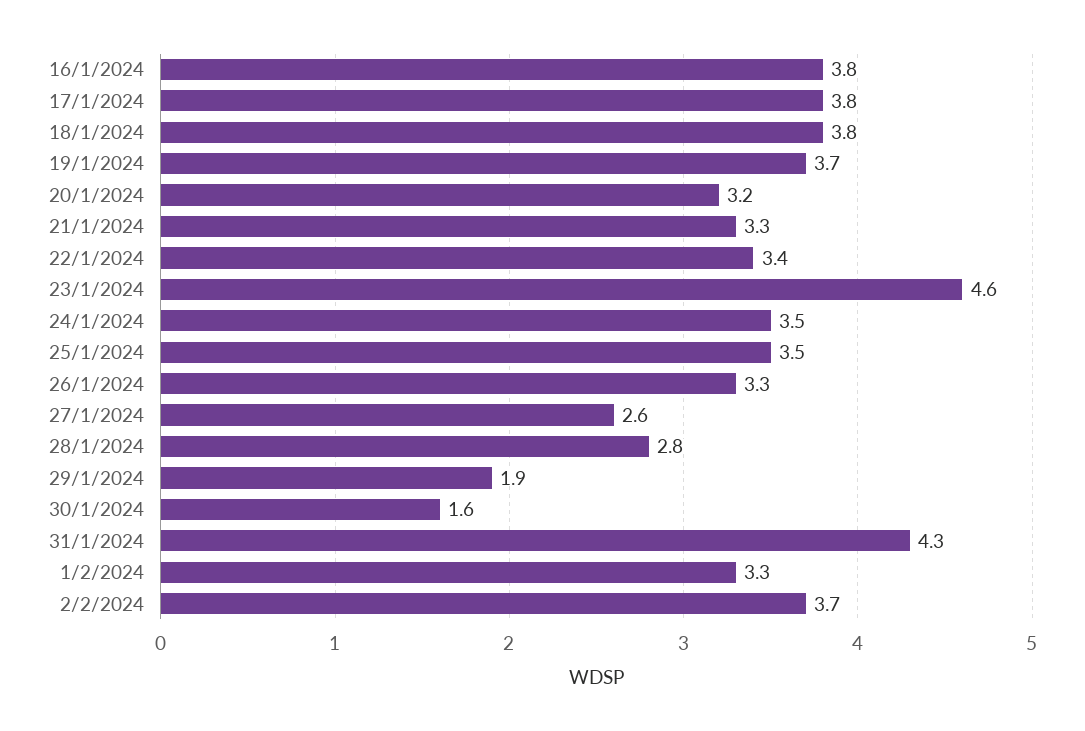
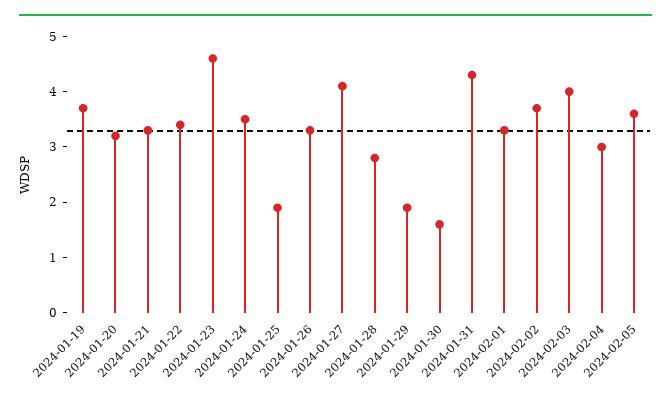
16/1/2024: 3.8 -> none
17/1/2024: 3.8 -> none
18/1/2024: 3.8 -> none
25/1/2024: 3.5 -> 2
27/1/2024: 2.6 -> 4
2024-02-03: none -> 4
2024-02-04: none -> 3
2024-02-05: none -> 3.5

